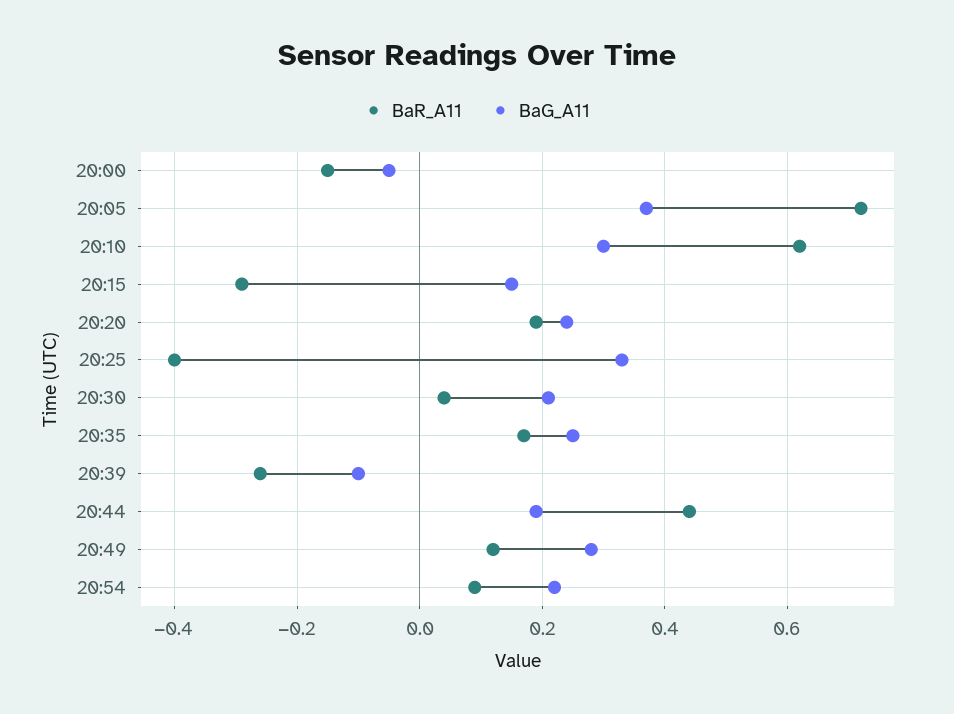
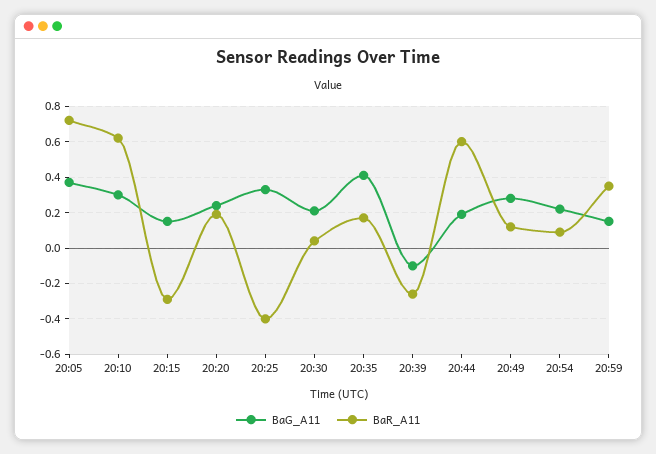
BaR_A11, 20:00: -0.15 -> none
BaG_A11, 20:00: -0.05 -> none
BaG_A11, 20:35: 0.25 -> 0.4
BaR_A11, 20:44: 0.45 -> 0.6
BaG_A11, 20:59: none -> 0.15
BaR_A11, 20:59: none -> 0.35

